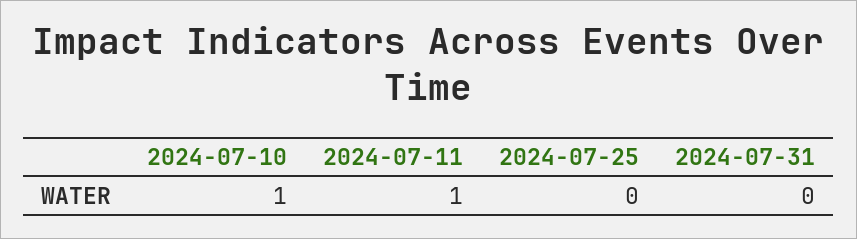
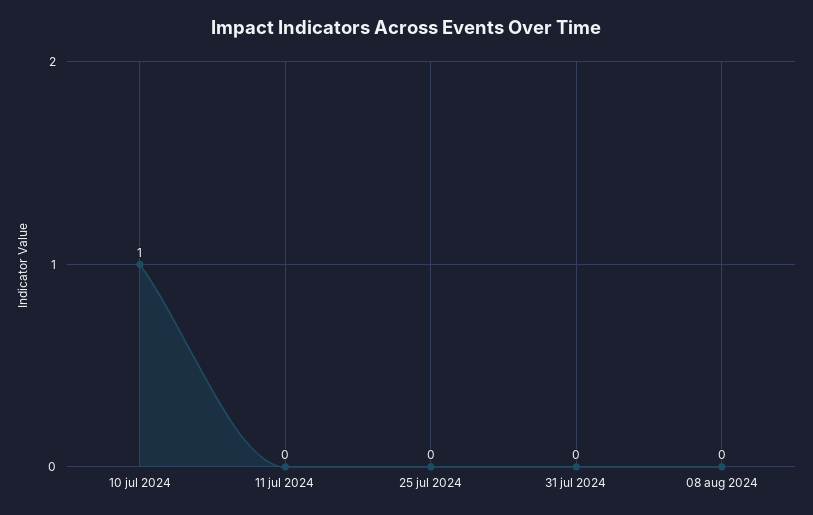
2024-07-11: 1 -> 0
08 aug 2024: none -> 0

